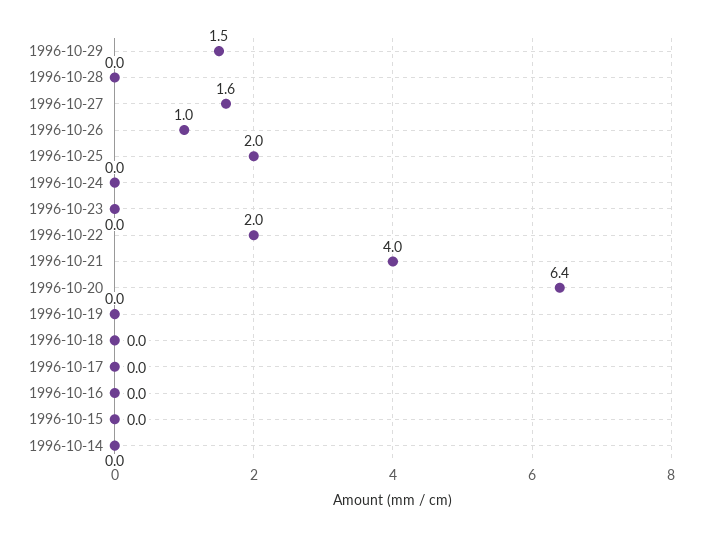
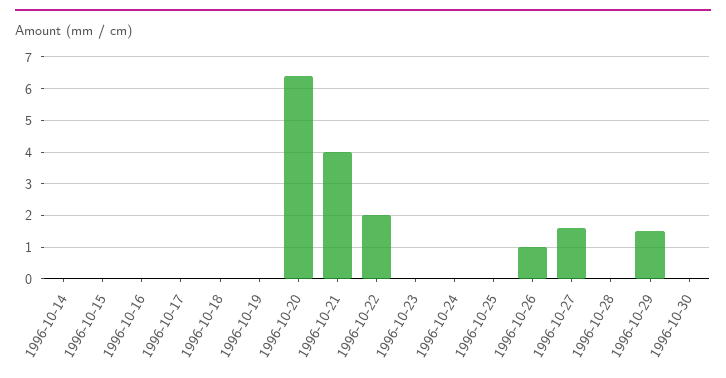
1996-10-25: 2 -> 0
1996-10-30: none -> 0

